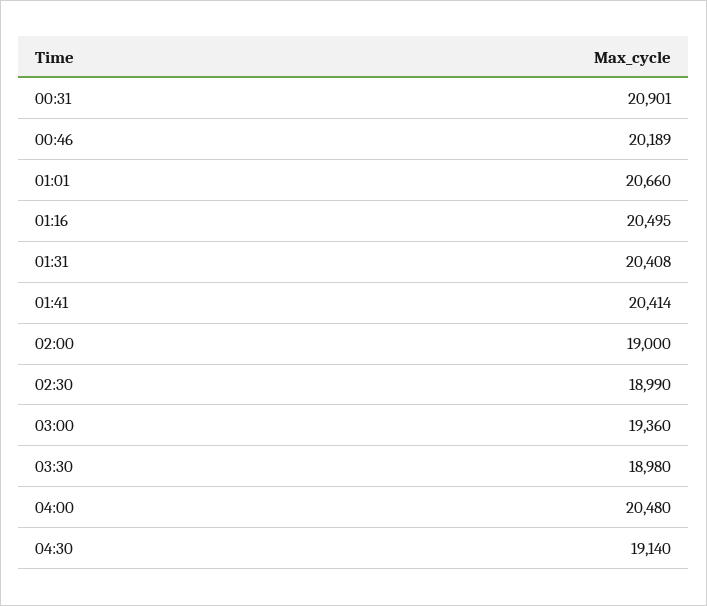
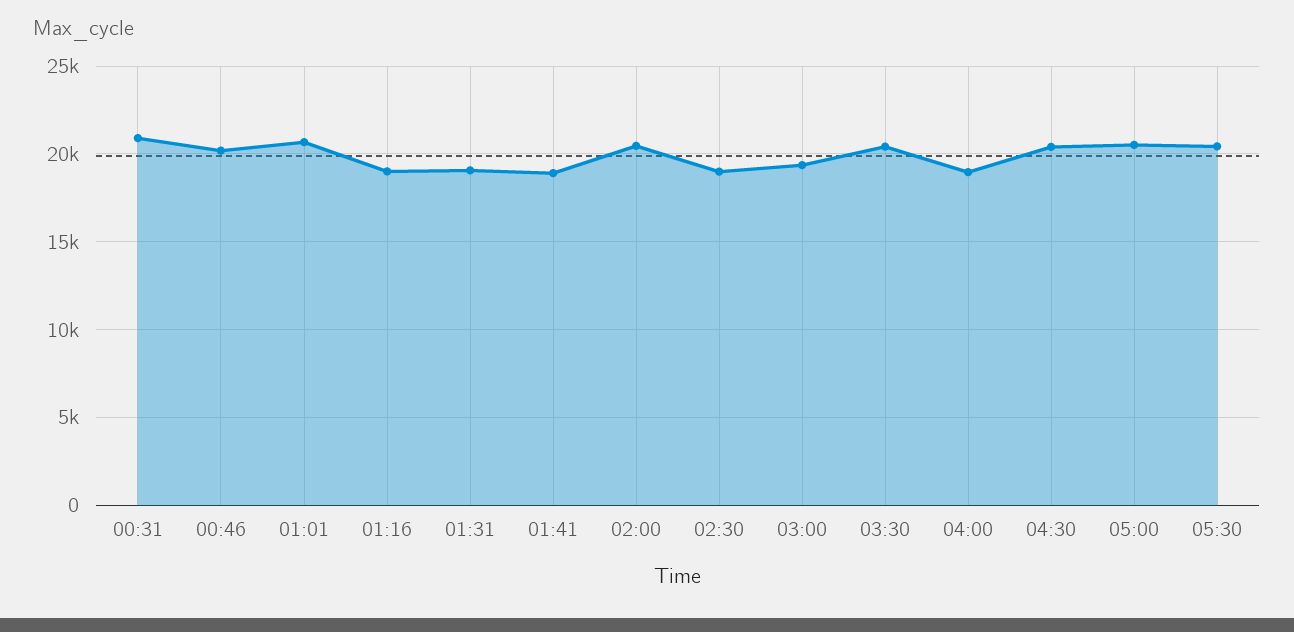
01:16: 20495 -> 19000
01:31: 20408 -> 19000
01:41: 20414 -> 19000
02:00: 19000 -> 20500
03:30: 18980 -> 20500
04:00: 20480 -> 19000
04:30: 19140 -> 20500
05:00: none -> 20500
05:30: none -> 20500

